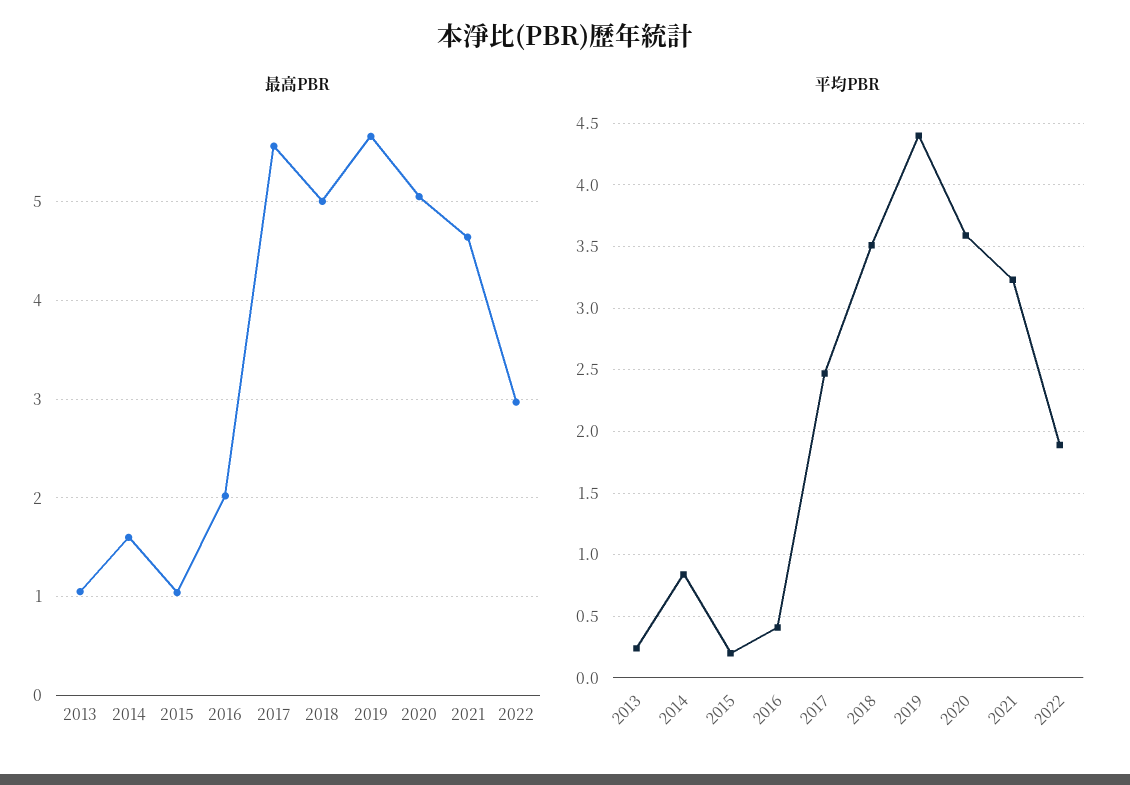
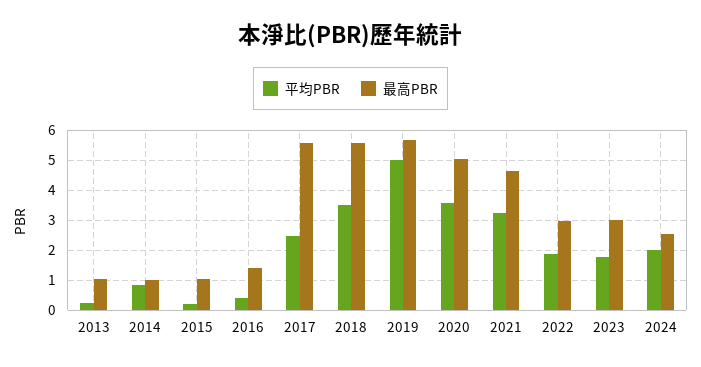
最高PBR, 2014: 1.6 -> 1
最高PBR, 2016: 2 -> 1.4
最高PBR, 2018: 5 -> 5.6
平均PBR, 2019: 4.4 -> 5
平均PBR, 2023: none -> 1.8
最高PBR, 2023: none -> 3
平均PBR, 2024: none -> 2
最高PBR, 2024: none -> 2.6

